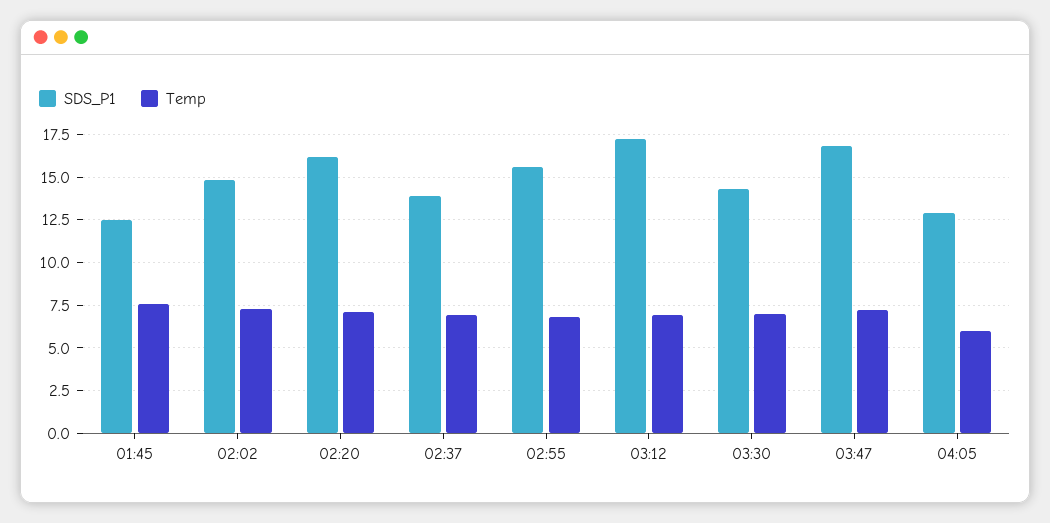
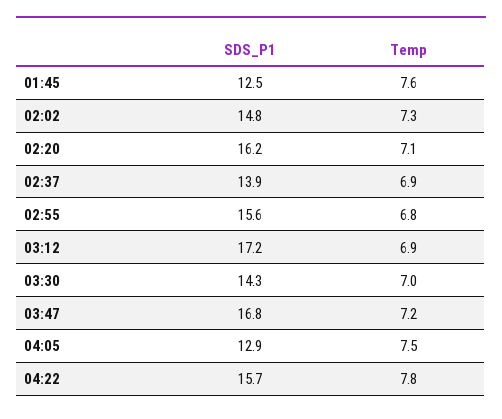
Temp, 04:05: 6 -> 7.5
SDS_P1, 04:22: none -> 15.7
Temp, 04:22: none -> 7.8

